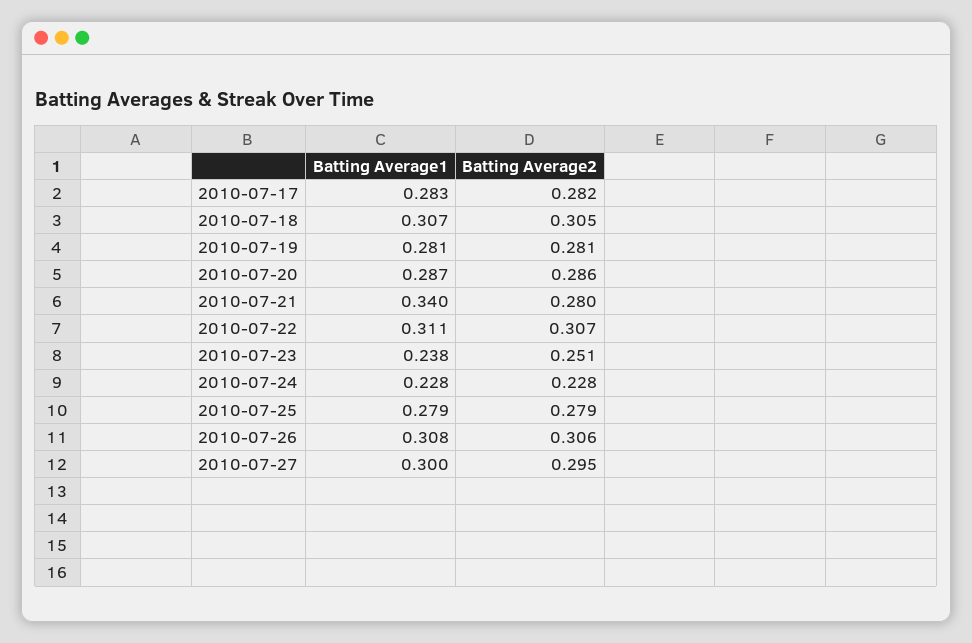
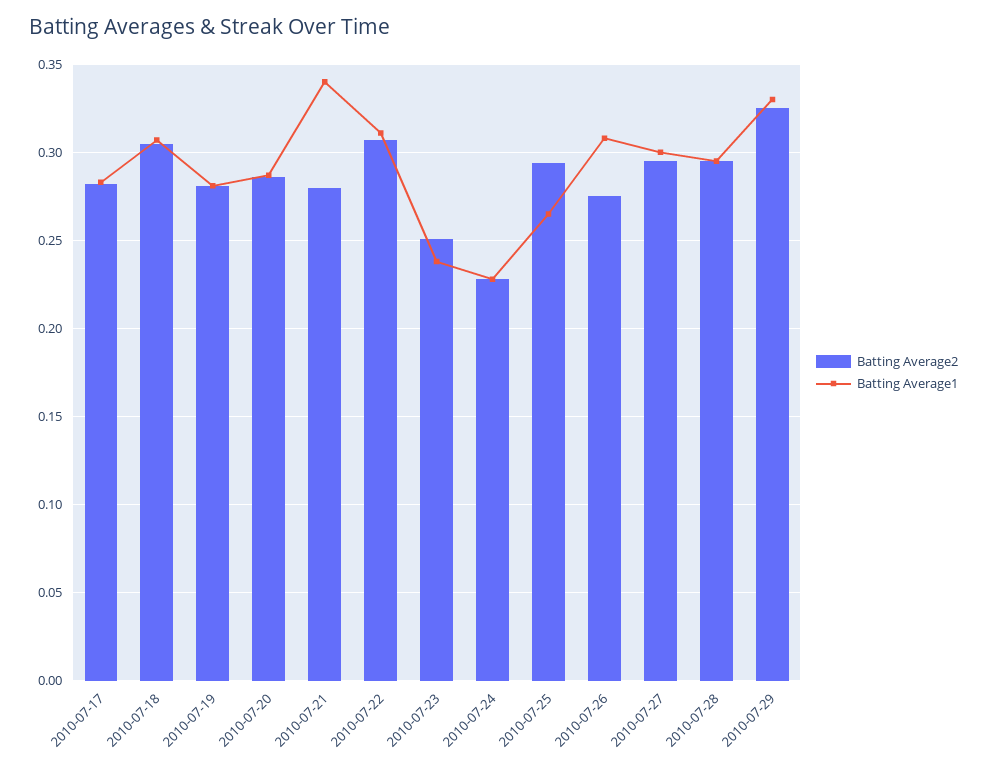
Batting Average1, 2010-07-25: 0.279 -> 0.265
Batting Average2, 2010-07-25: 0.279 -> 0.295
Batting Average2, 2010-07-26: 0.306 -> 0.275
Batting Average2, 2010-07-28: none -> 0.295
Batting Average1, 2010-07-28: none -> 0.295
Batting Average2, 2010-07-29: none -> 0.325
Batting Average1, 2010-07-29: none -> 0.33

